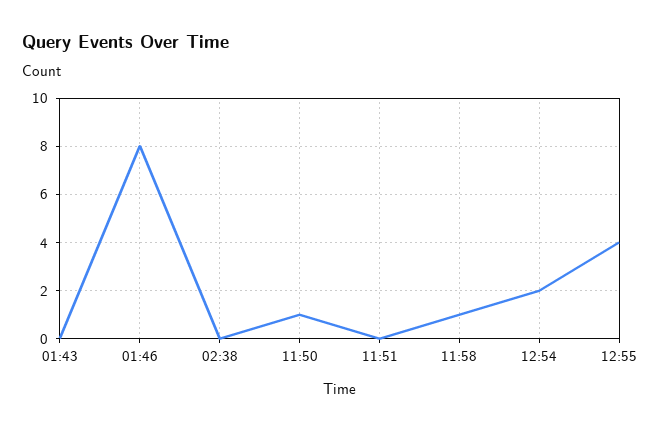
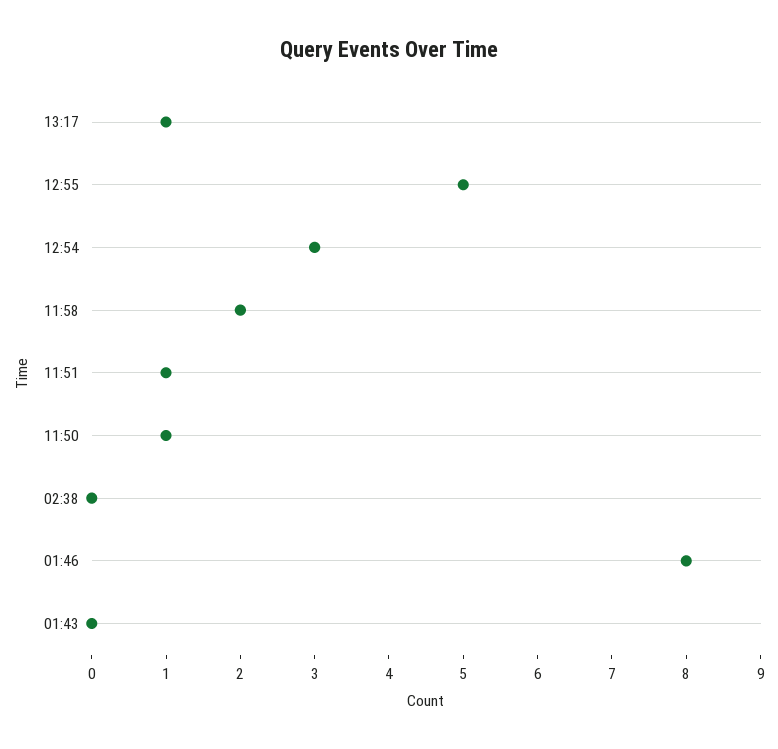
11:51: 0 -> 1
11:58: 1 -> 2
12:54: 2 -> 3
12:55: 4 -> 5
13:17: none -> 1

